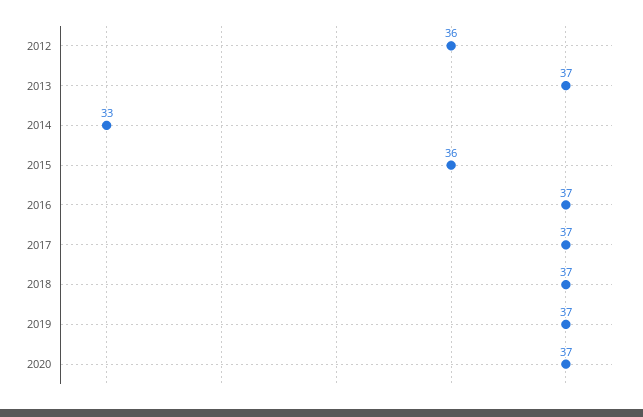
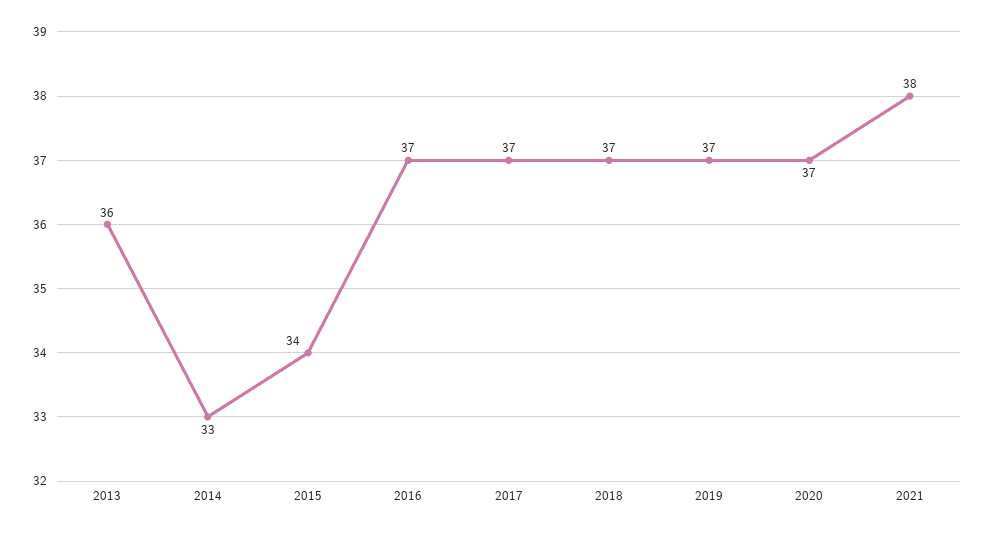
2012: 36 -> none
2013: 37 -> 36
2015: 36 -> 34
2021: none -> 38

